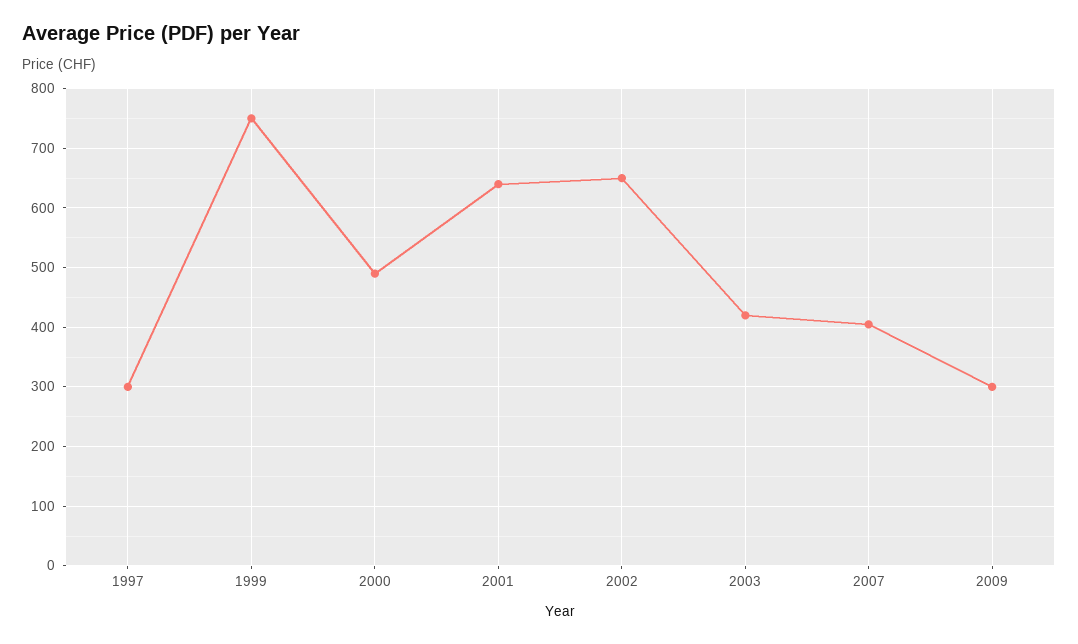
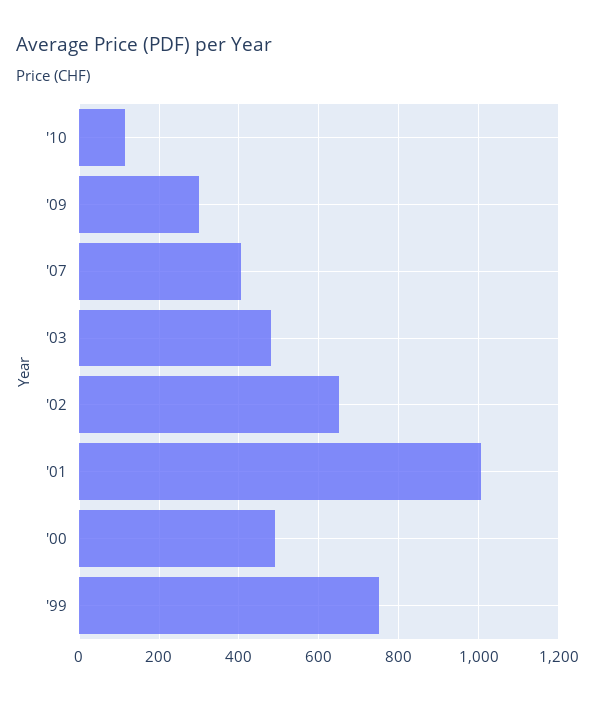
1997: 300 -> none
2001: 640 -> 1000
2003: 420 -> 480
'10: none -> 120

